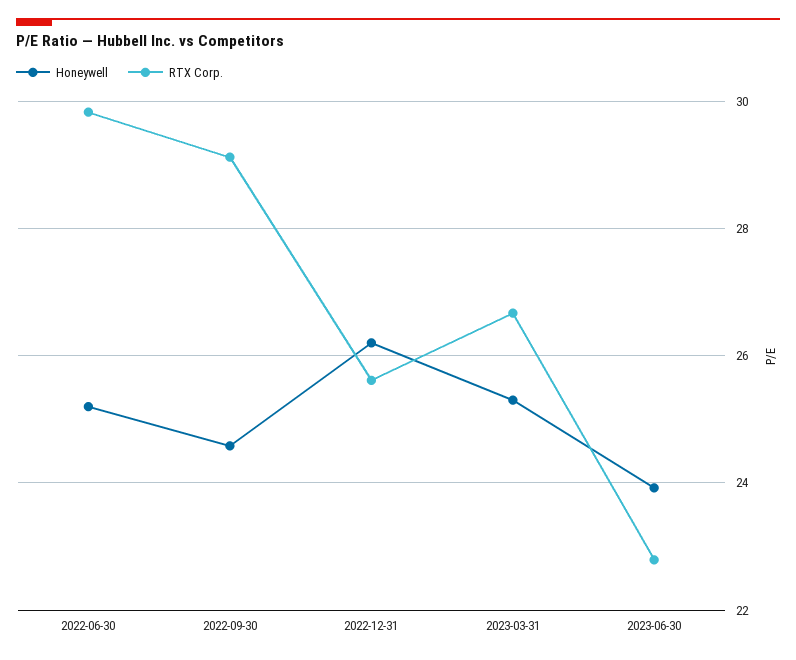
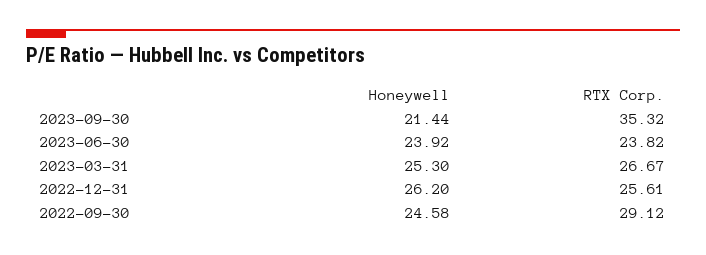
Honeywell, 2022-06-30: 25.2 -> none
RTX Corp., 2022-06-30: 29.8 -> none
RTX Corp., 2023-06-30: 22.8 -> 23.82
Honeywell, 2023-09-30: none -> 21.44
RTX Corp., 2023-09-30: none -> 35.32

